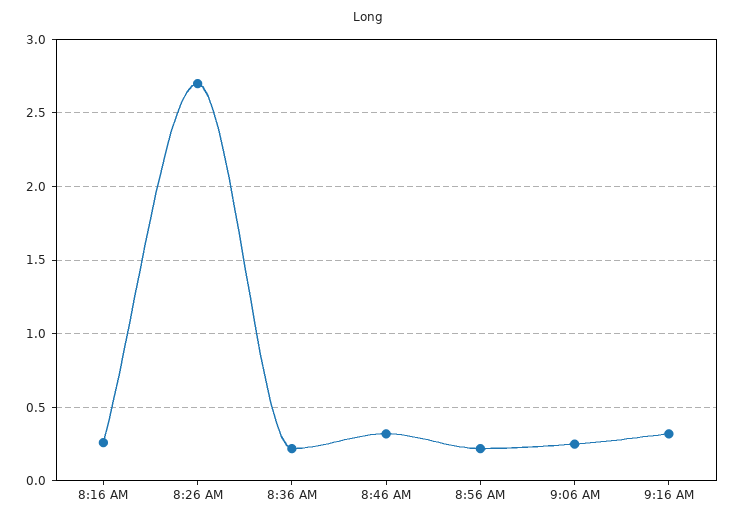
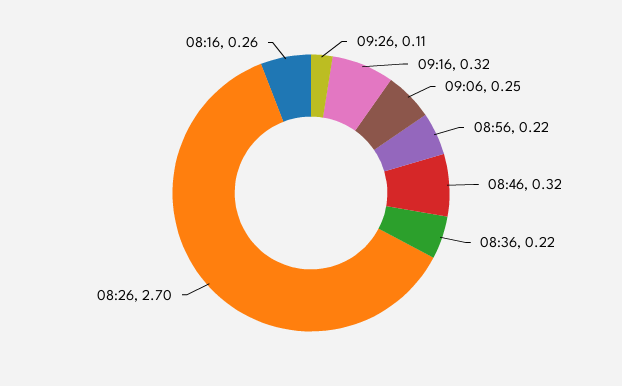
09:26: none -> 0.11

